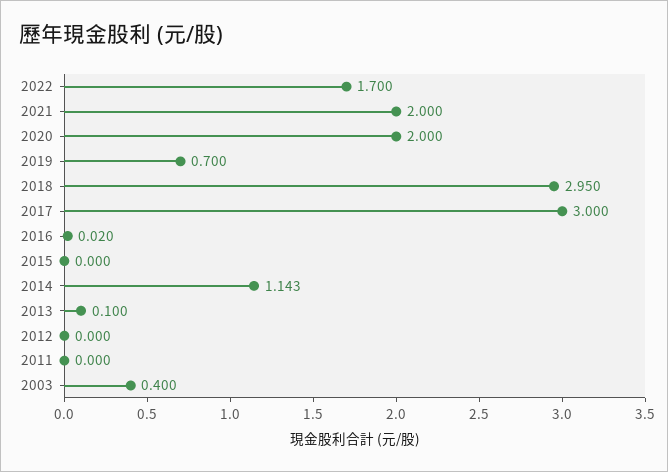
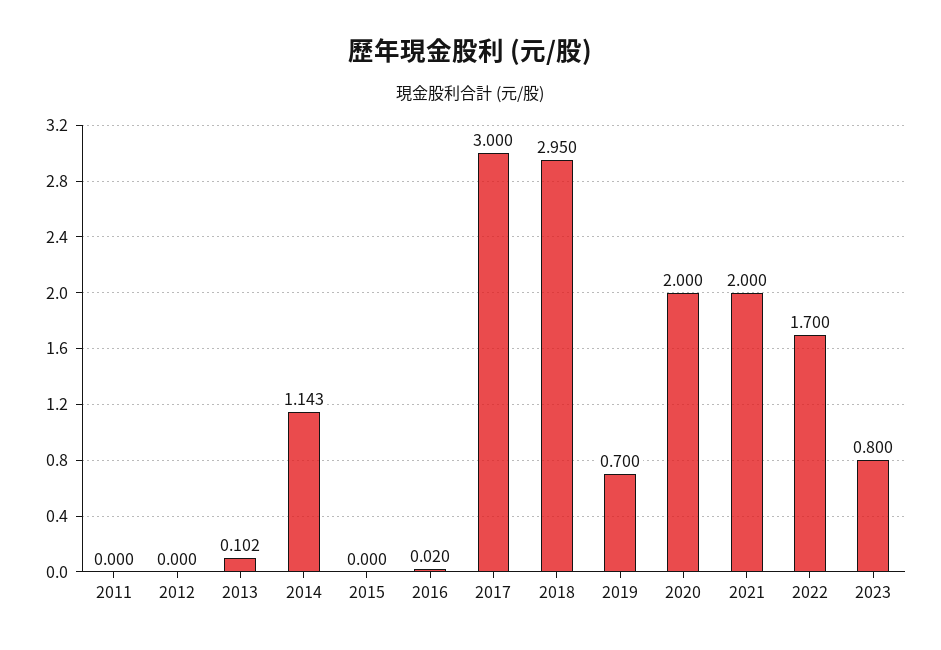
2013: 0.1 -> 0.102
2003: 0.4 -> none
2023: none -> 0.8

